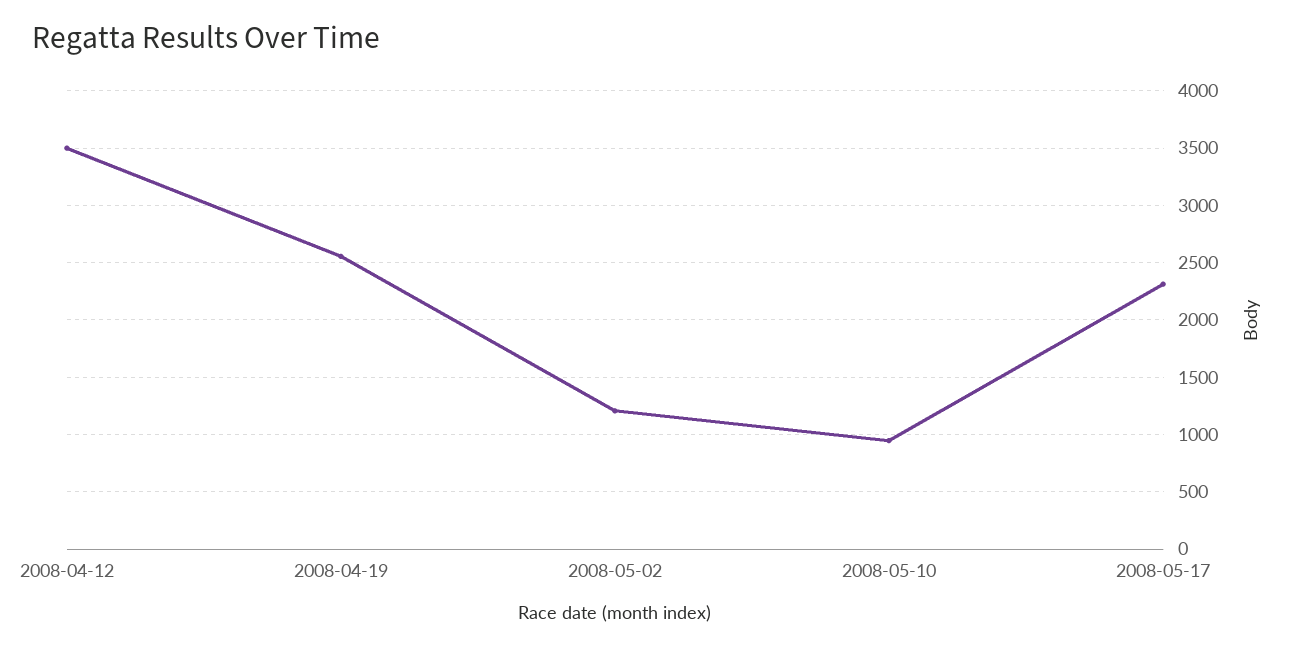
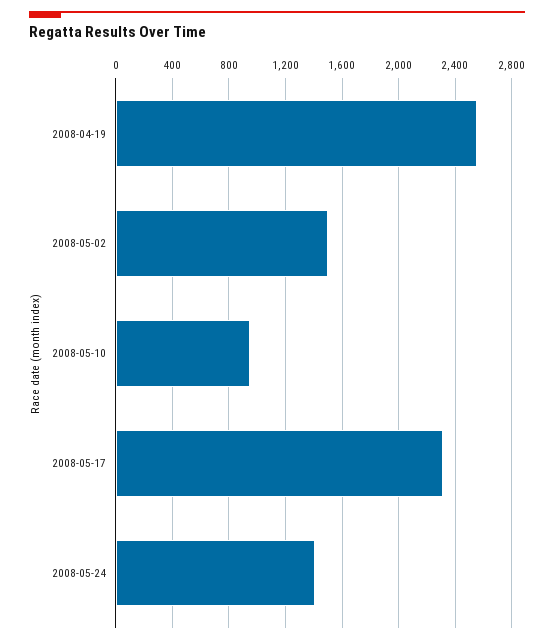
2008-04-12: 3500 -> none
2008-05-02: 1200 -> 1500
2008-05-24: none -> 1400

